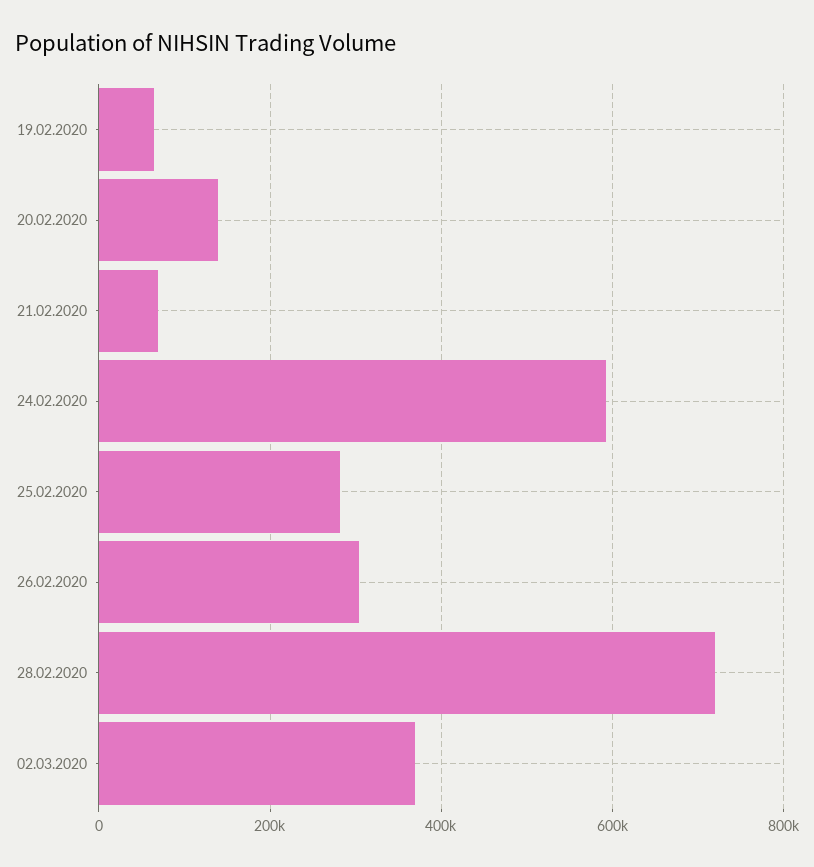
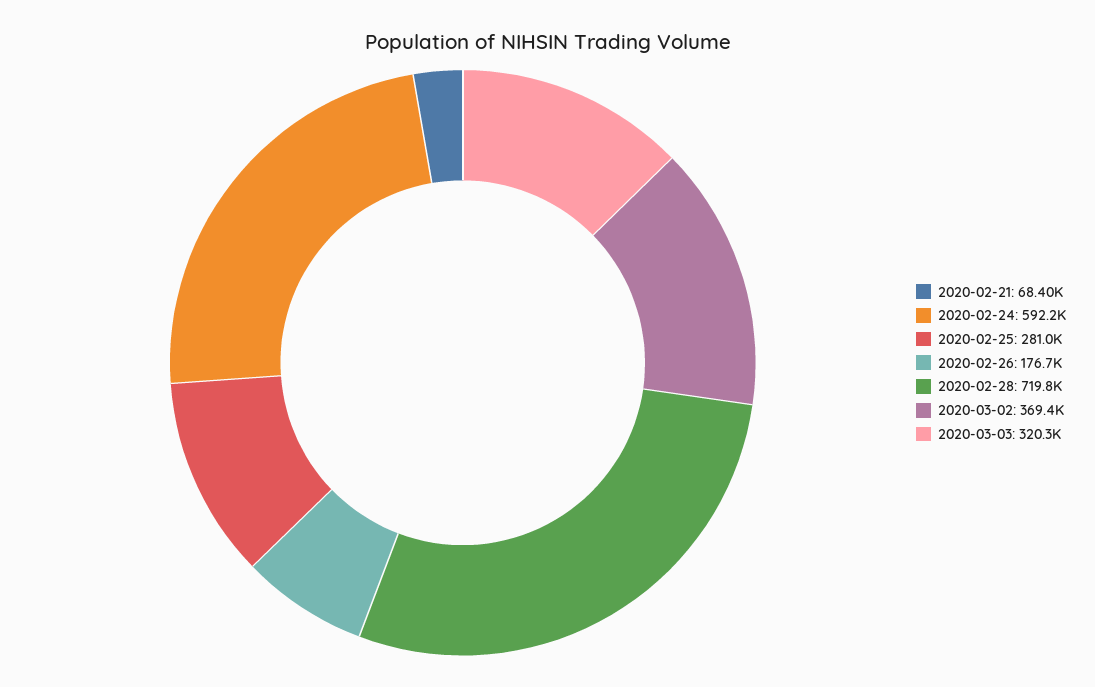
19.02.2020: 60000 -> none
20.02.2020: 140000 -> none
26.02.2020: 300000 -> 176700
2020-03-03: none -> 320300

